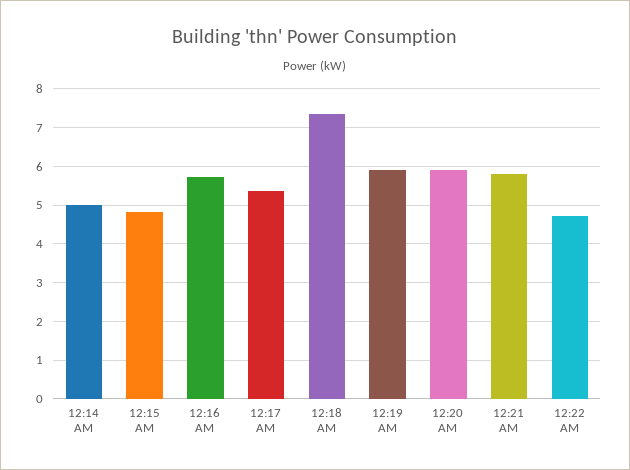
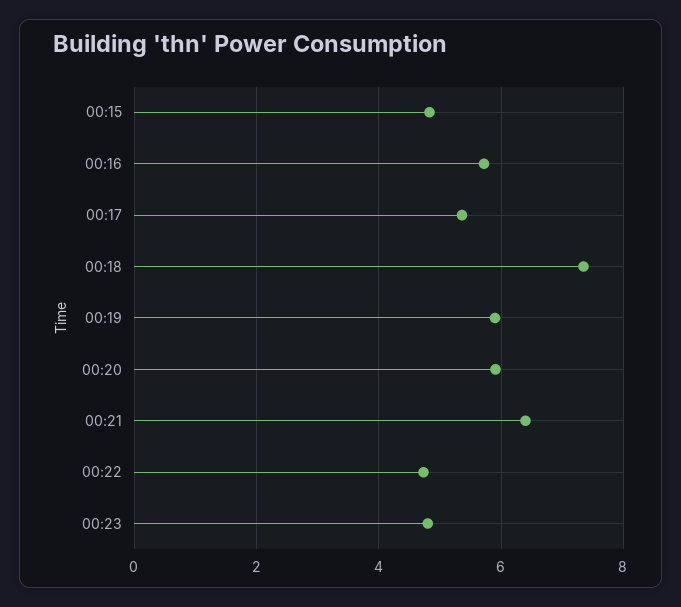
12:14 AM: 5 -> none
12:21 AM: 5.8 -> 6.4
00:23: none -> 4.8

